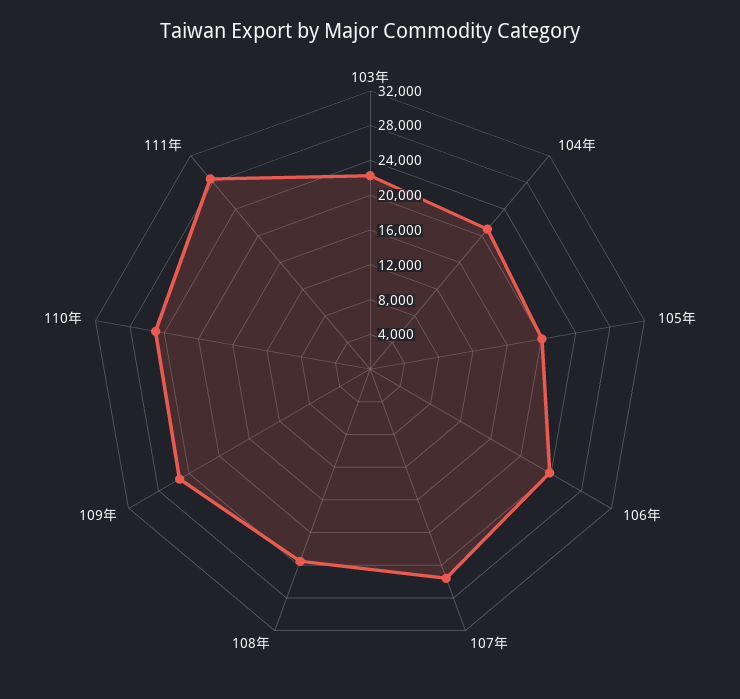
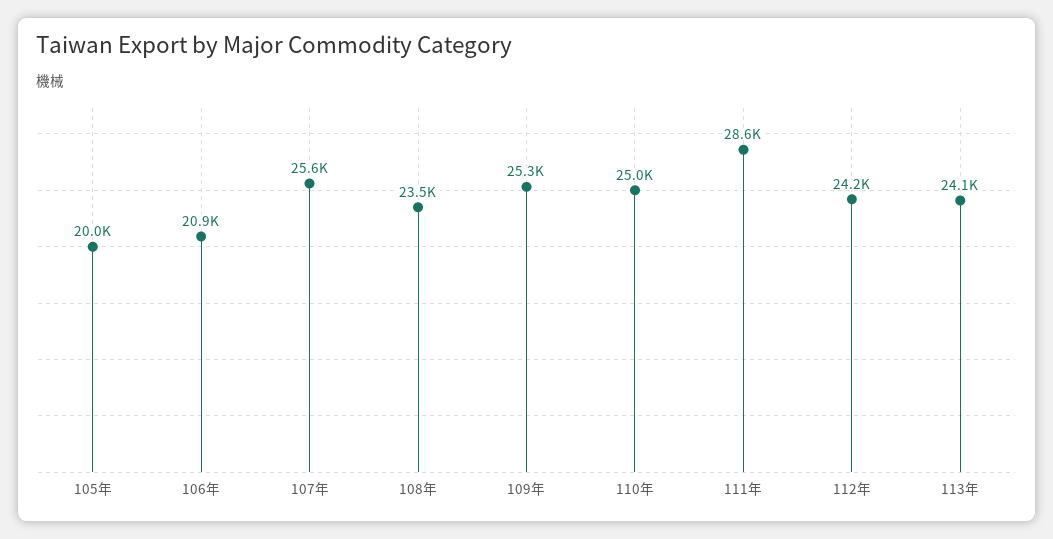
103年: 22000 -> none
104年: 21000 -> none
106年: 24000 -> 20900
112年: none -> 24200
113年: none -> 24100

